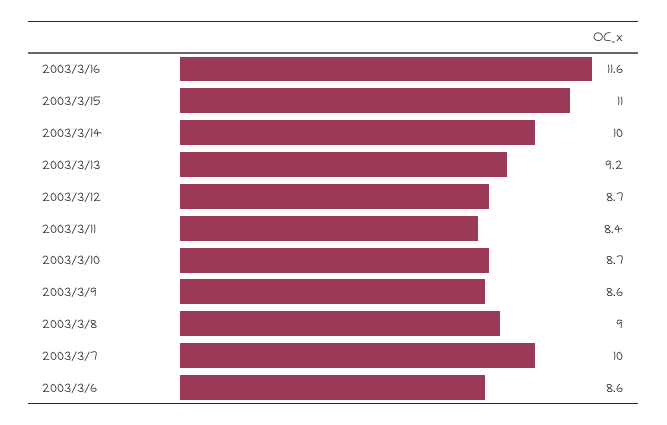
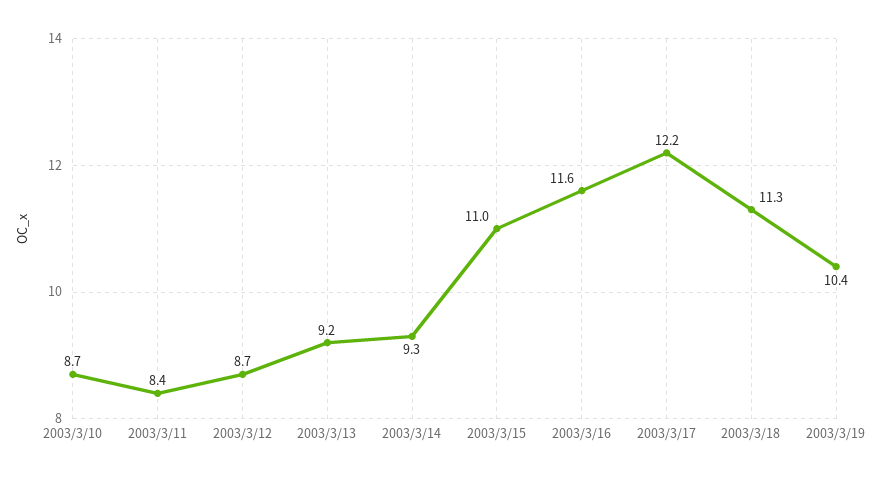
2003/3/14: 10 -> 9.3
2003/3/9: 8.6 -> none
2003/3/8: 9 -> none
2003/3/7: 10 -> none
2003/3/6: 8.6 -> none
2003/3/17: none -> 12.2
2003/3/18: none -> 11.3
2003/3/19: none -> 10.4

